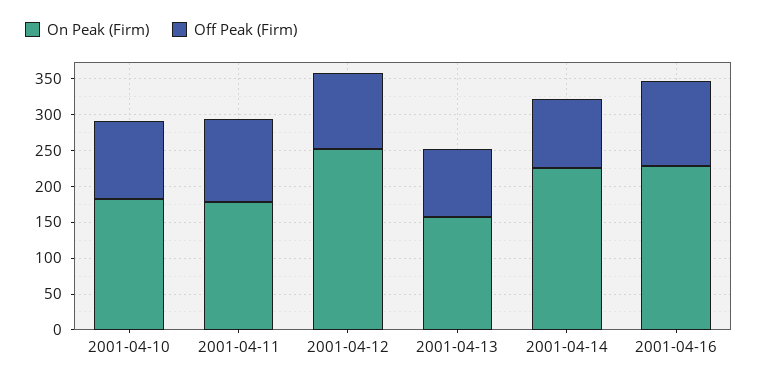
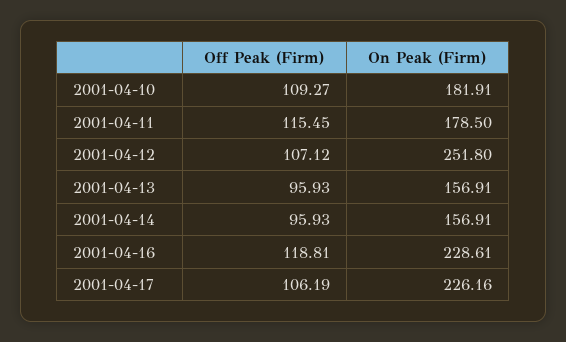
On Peak (Firm), 2001-04-14: 225 -> 156.91
Off Peak (Firm), 2001-04-17: none -> 106.19
On Peak (Firm), 2001-04-17: none -> 226.16

